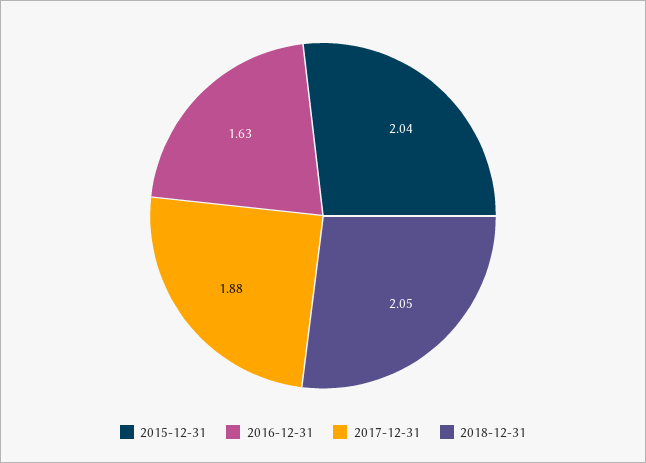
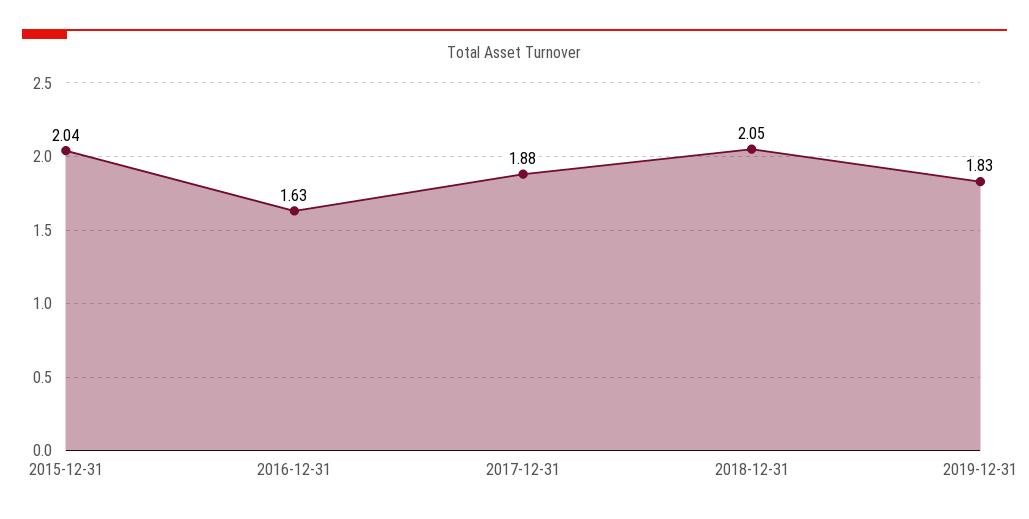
2019-12-31: none -> 1.83

